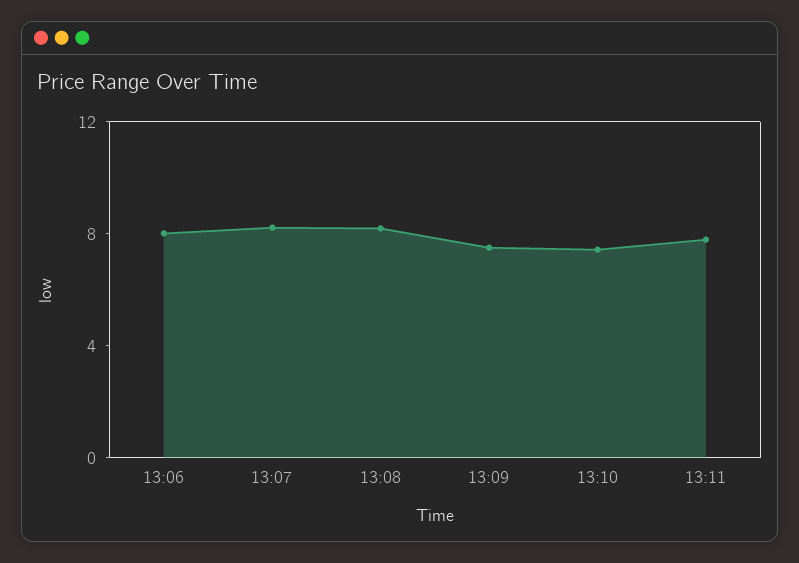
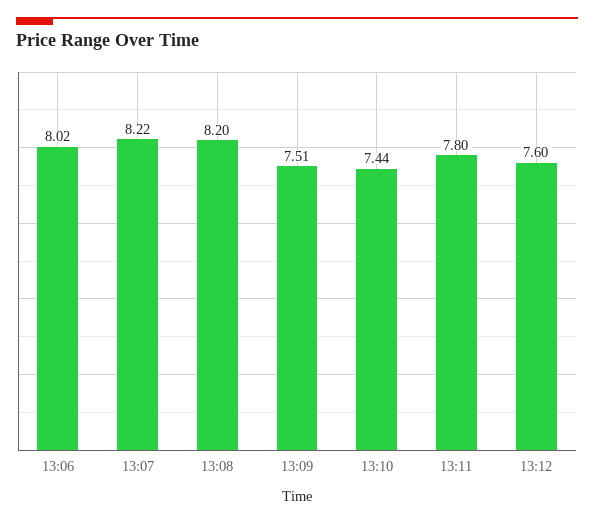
13:12: none -> 7.6

